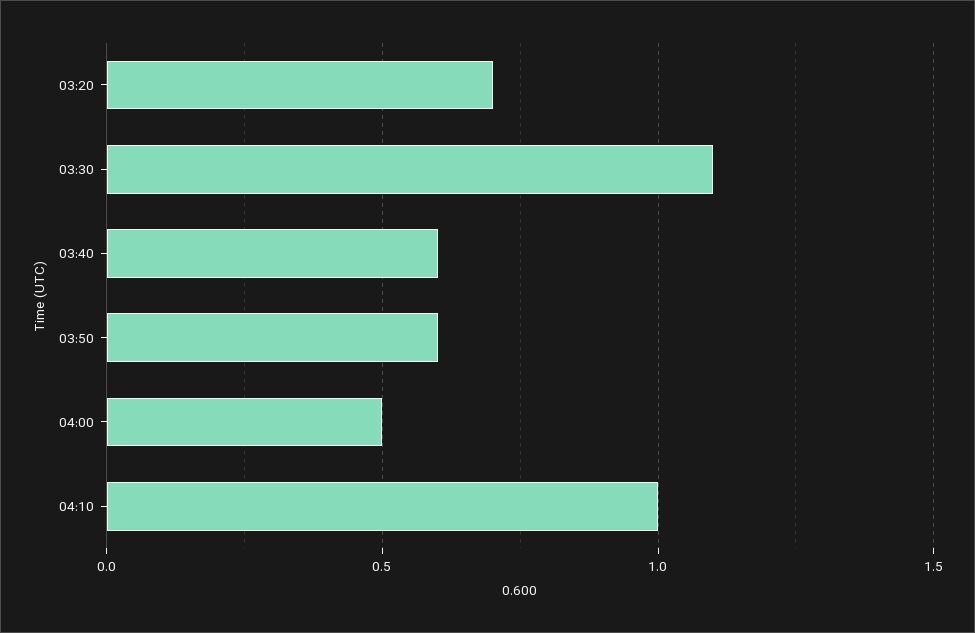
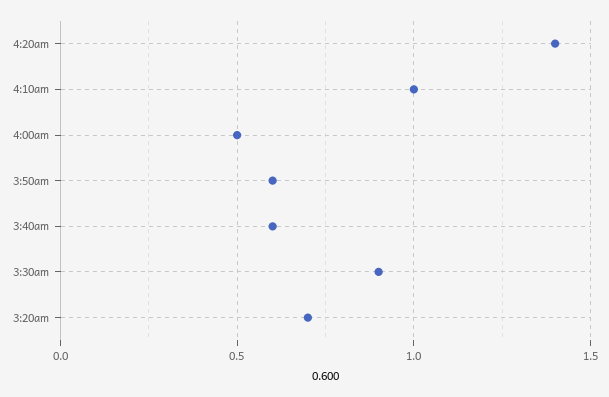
03:30: 1.1 -> 0.9
4:20am: none -> 1.4

